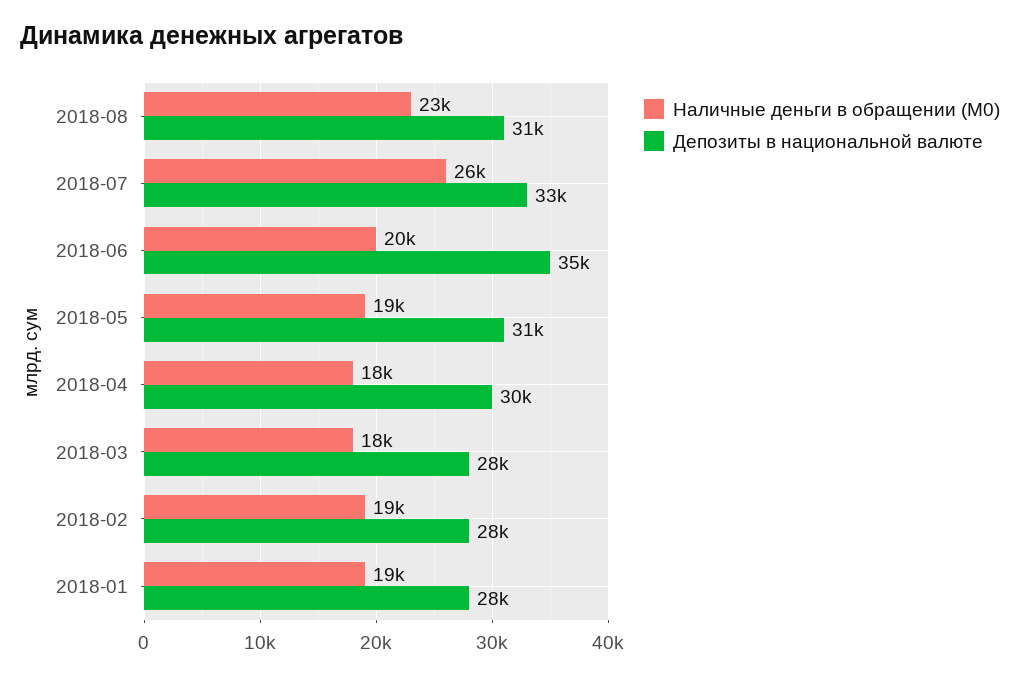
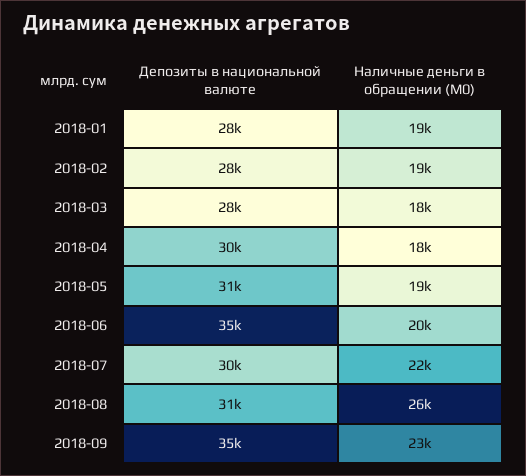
Наличные деньги в обращении (М0), 2018-08: 23000 -> 26000
Наличные деньги в обращении (М0), 2018-07: 26000 -> 22000
Депозиты в национальной валюте, 2018-07: 33000 -> 30000
Депозиты в национальной валюте, 2018-09: none -> 35000
Наличные деньги в обращении (М0), 2018-09: none -> 23000

